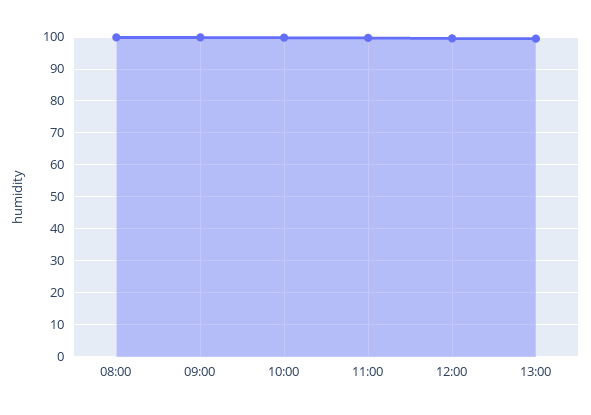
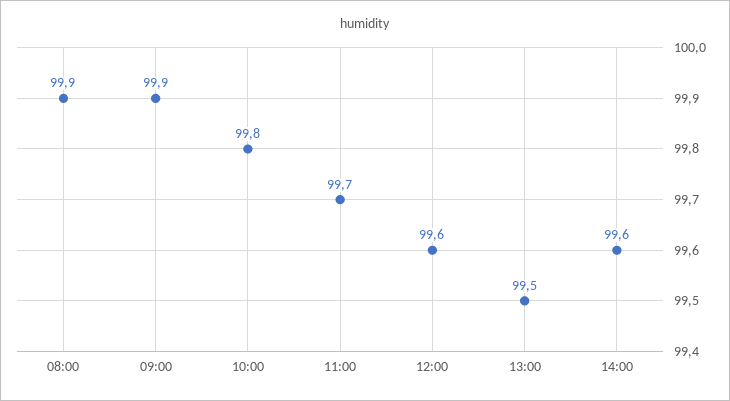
14:00: none -> 99.6

